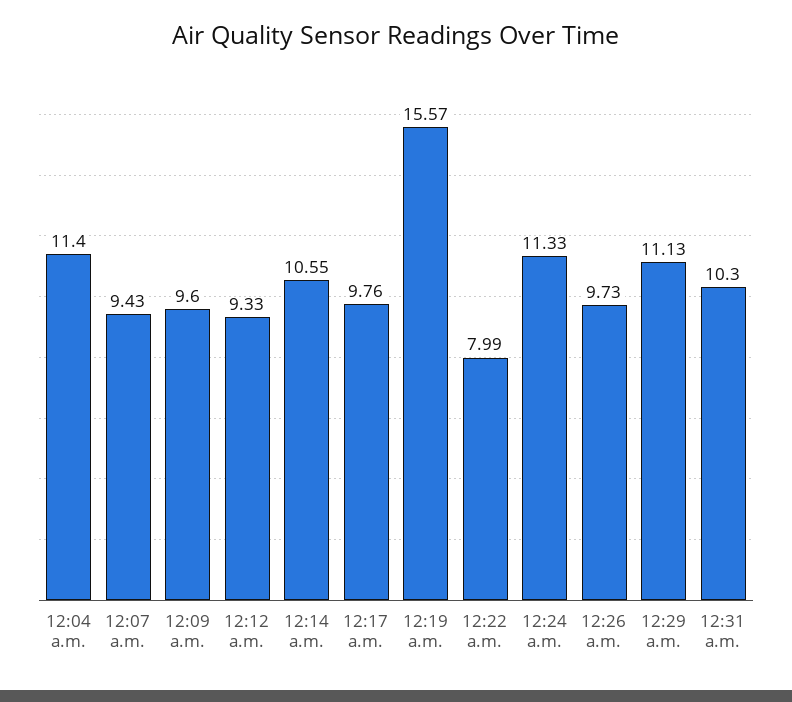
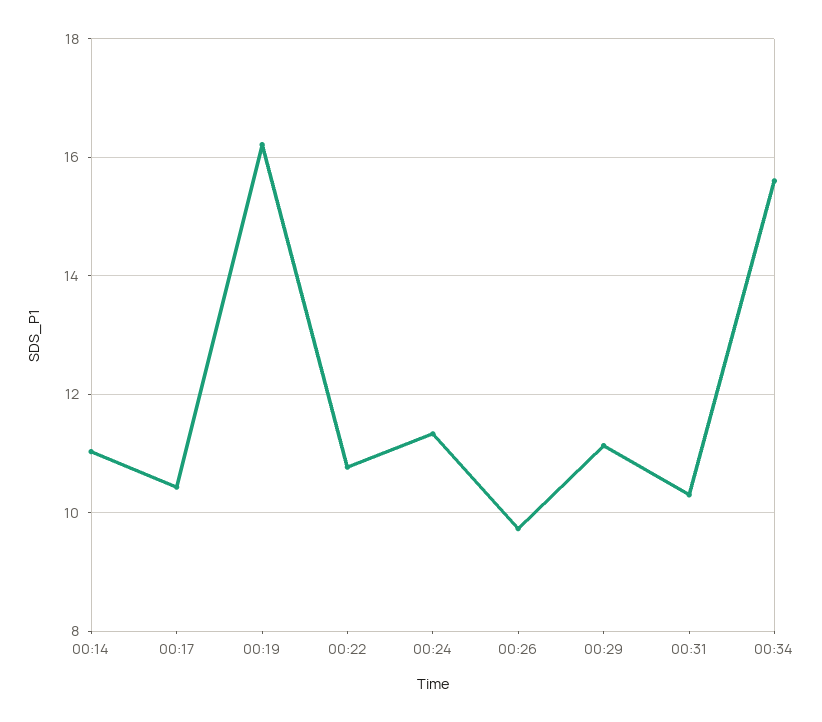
12:04 a.m.: 11.4 -> none
12:07 a.m.: 9.43 -> none
12:09 a.m.: 9.6 -> none
12:12 a.m.: 9.33 -> none
12:14 a.m.: 10.55 -> 11
12:17 a.m.: 9.76 -> 10.4
12:19 a.m.: 15.57 -> 16.2
12:22 a.m.: 7.99 -> 10.8
00:34: none -> 15.6

